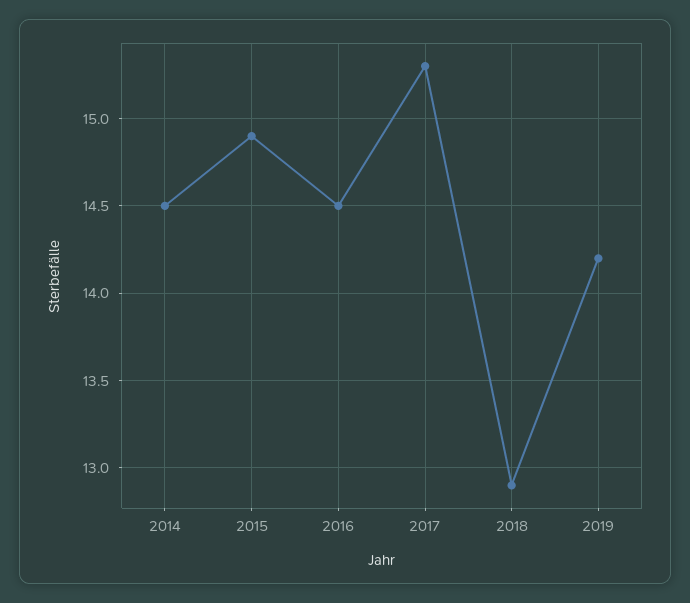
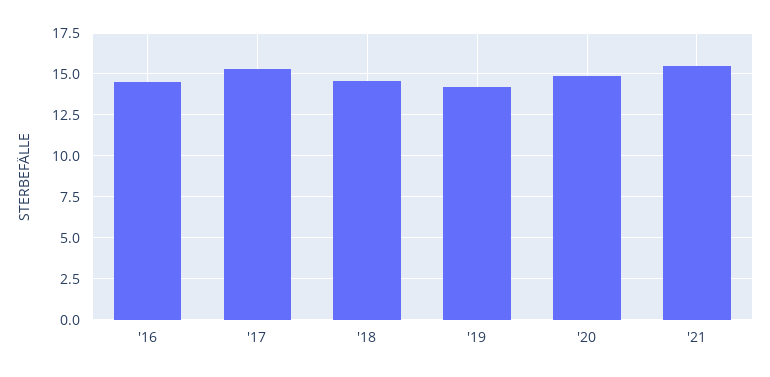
2014: 14.5 -> none
2015: 14.9 -> none
2018: 12.9 -> 14.5
'20: none -> 15
'21: none -> 15.5

